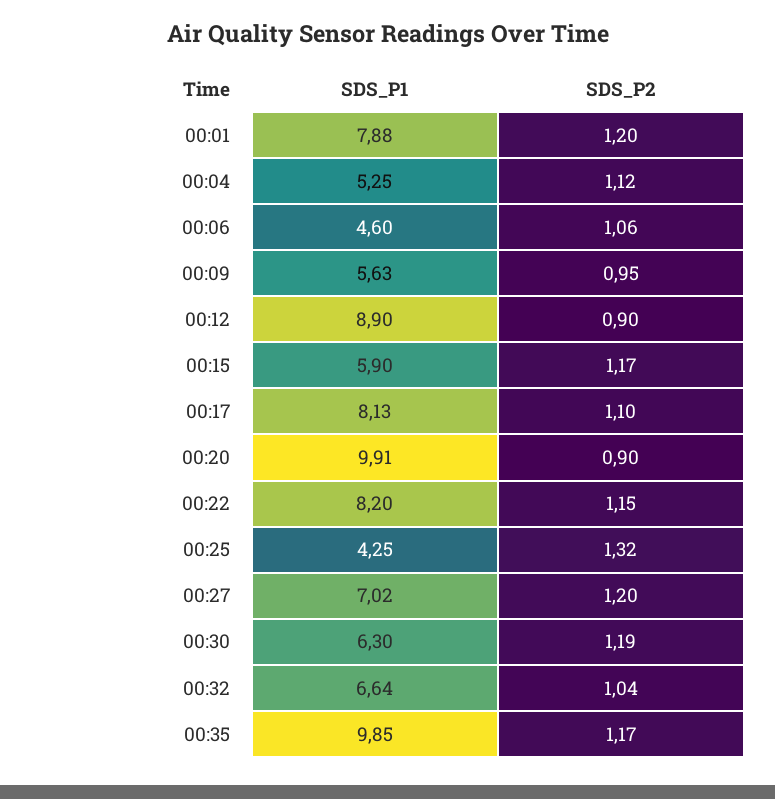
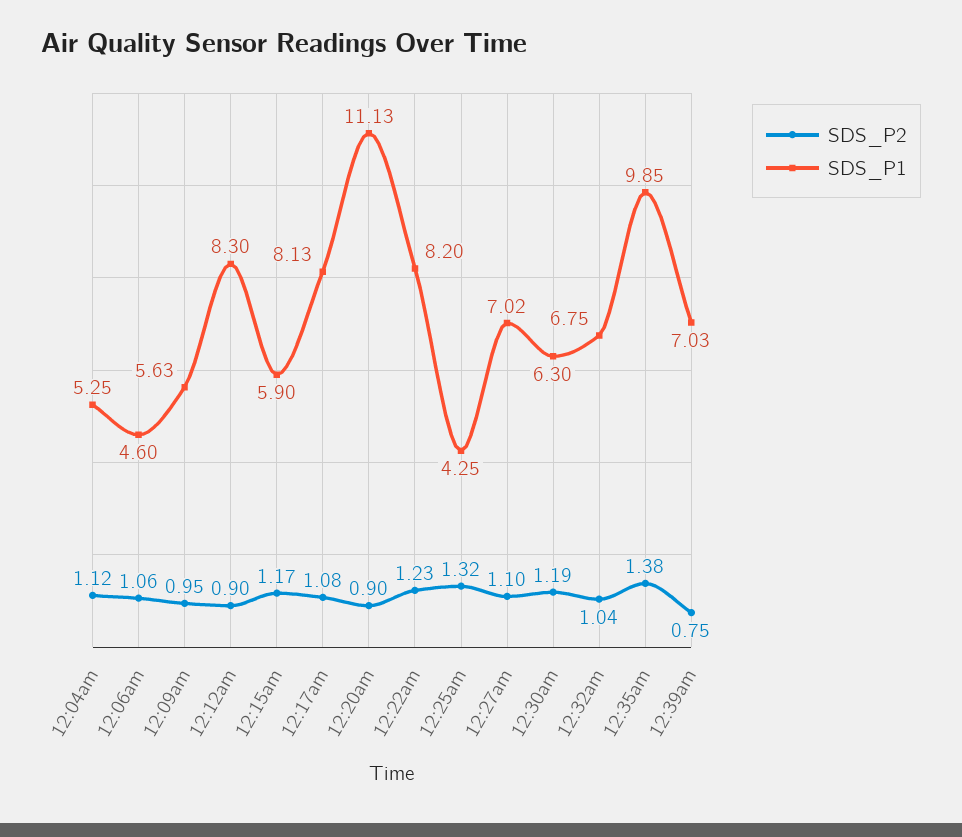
SDS_P1, 00:01: 7.88 -> none
SDS_P2, 00:01: 1.2 -> none
SDS_P1, 00:12: 8.9 -> 8.3
SDS_P2, 00:17: 1.1 -> 1.08
SDS_P1, 00:20: 9.91 -> 11.13
SDS_P2, 00:22: 1.15 -> 1.23
SDS_P2, 00:27: 1.2 -> 1.1
SDS_P1, 00:32: 6.64 -> 6.75
SDS_P2, 00:35: 1.17 -> 1.38
SDS_P2, 12:39am: none -> 0.75
SDS_P1, 12:39am: none -> 7.03

